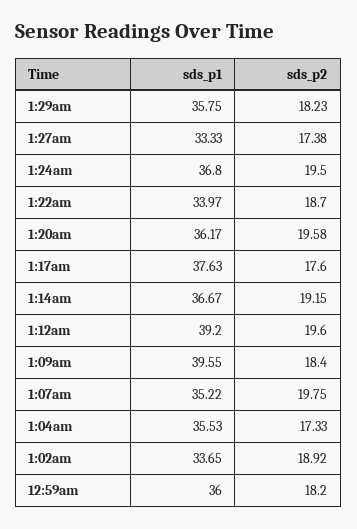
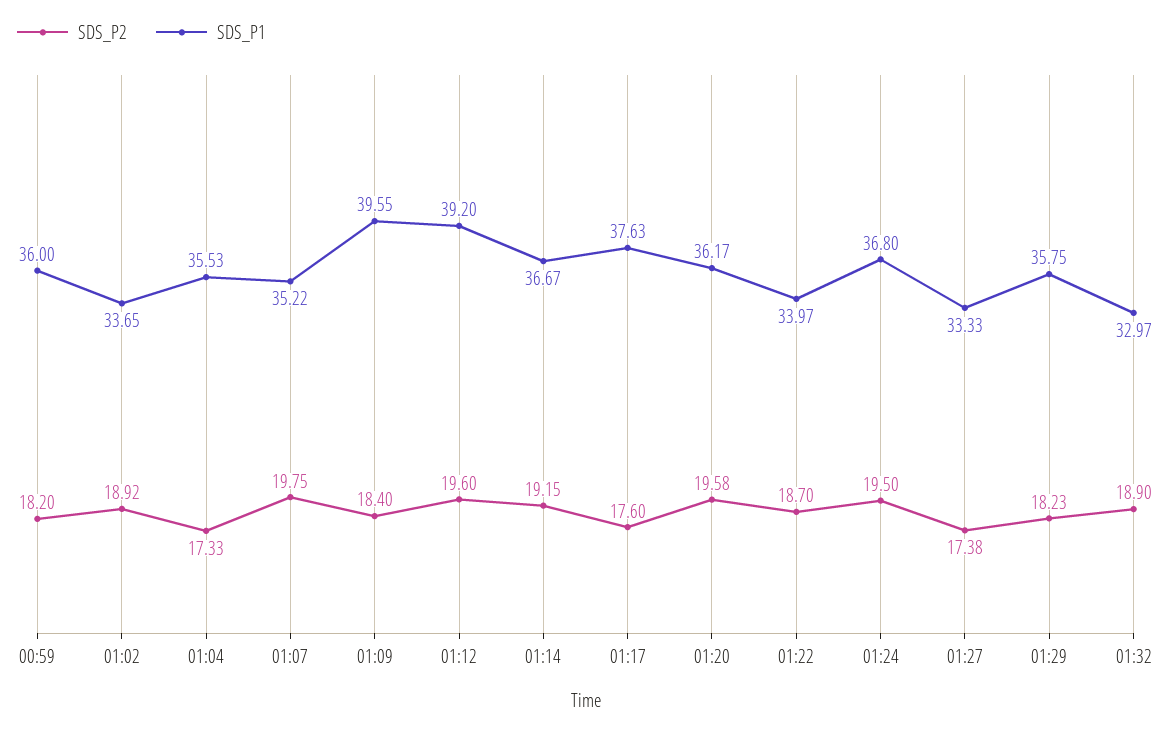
sds_p2, 01:32: none -> 18.9
sds_p1, 01:32: none -> 32.97

